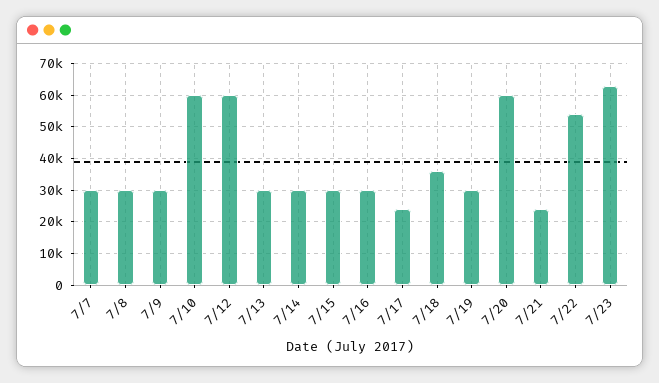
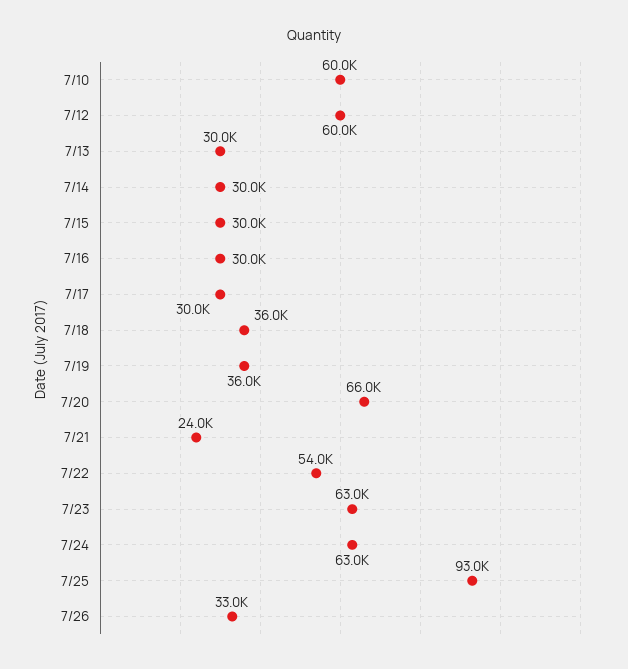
7/7: 30000 -> none
7/8: 30000 -> none
7/9: 30000 -> none
7/17: 24000 -> 30000
7/19: 30000 -> 36000
7/20: 60000 -> 66000
7/24: none -> 63000
7/25: none -> 93000
7/26: none -> 33000

